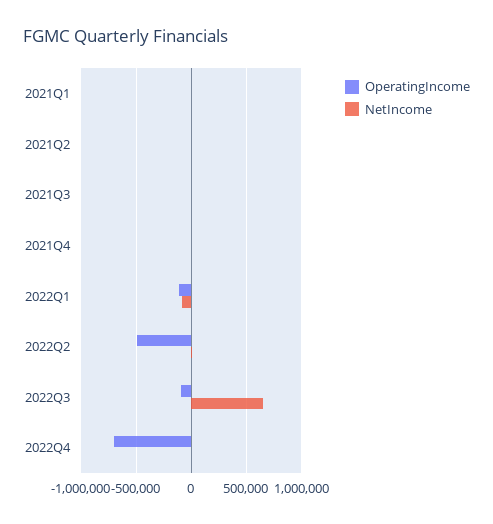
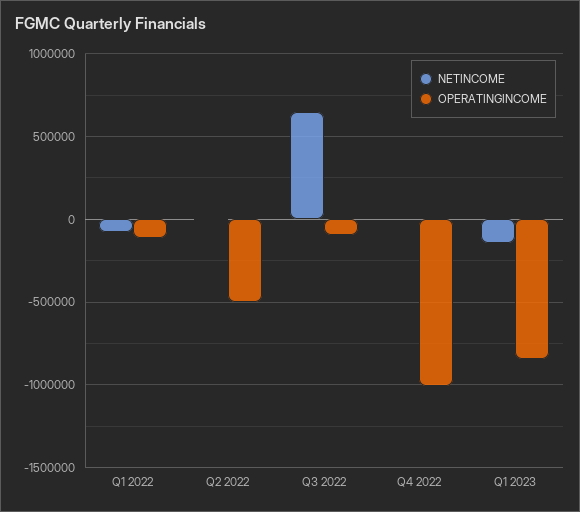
OperatingIncome, 2021Q1: 0 -> none
NetIncome, 2021Q1: 0 -> none
OperatingIncome, 2021Q2: 0 -> none
NetIncome, 2021Q2: 0 -> none
OperatingIncome, 2021Q3: 0 -> none
NetIncome, 2021Q3: 0 -> none
OperatingIncome, 2021Q4: 0 -> none
NetIncome, 2021Q4: 0 -> none
OperatingIncome, 2022Q4: -700000 -> -1000000
NetIncome, Q1 2023: none -> -150000
OperatingIncome, Q1 2023: none -> -850000

